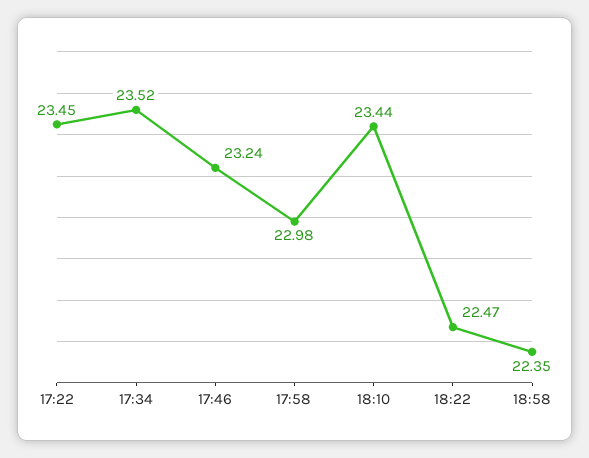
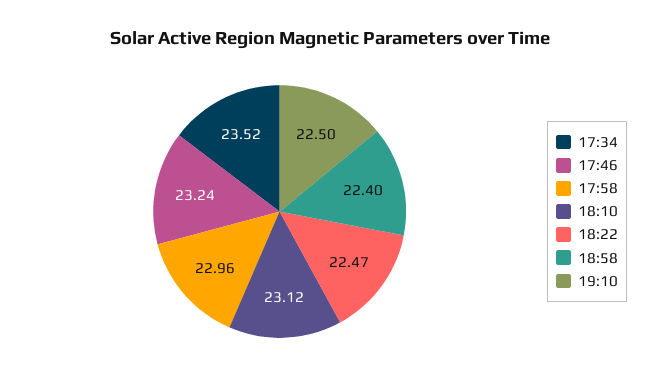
17:22: 23.45 -> none
17:58: 22.98 -> 22.96
18:10: 23.44 -> 23.12
18:58: 22.35 -> 22.4
19:10: none -> 22.5

